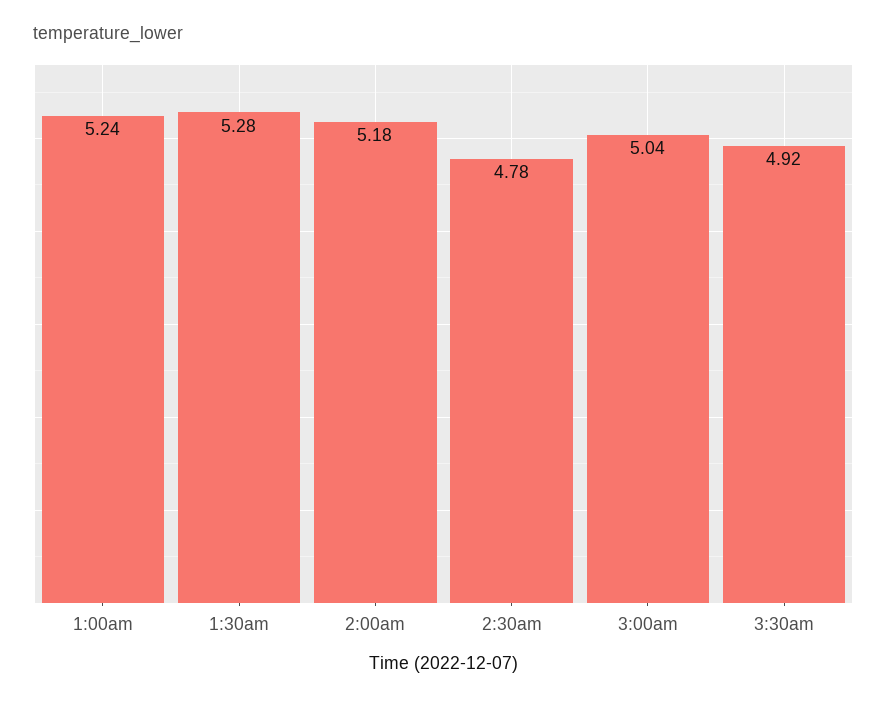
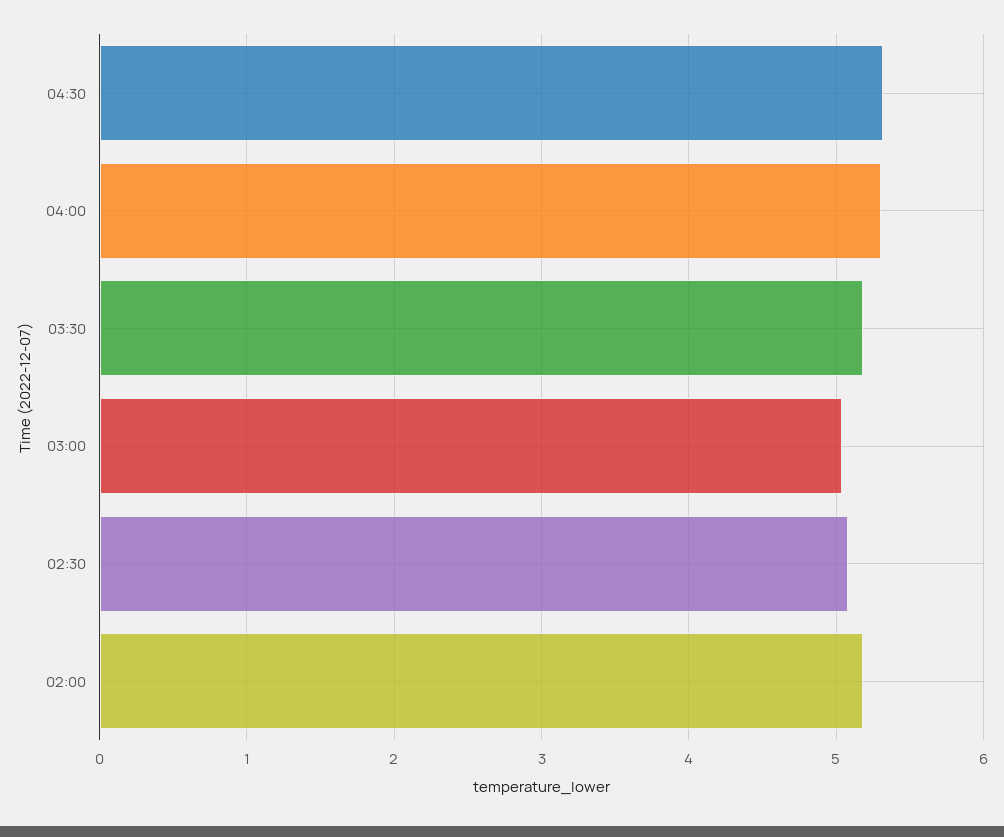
1:00am: 5.24 -> none
1:30am: 5.28 -> none
2:30am: 4.78 -> 5.1
3:30am: 4.92 -> 5.2
04:30: none -> 5.3
04:00: none -> 5.3

